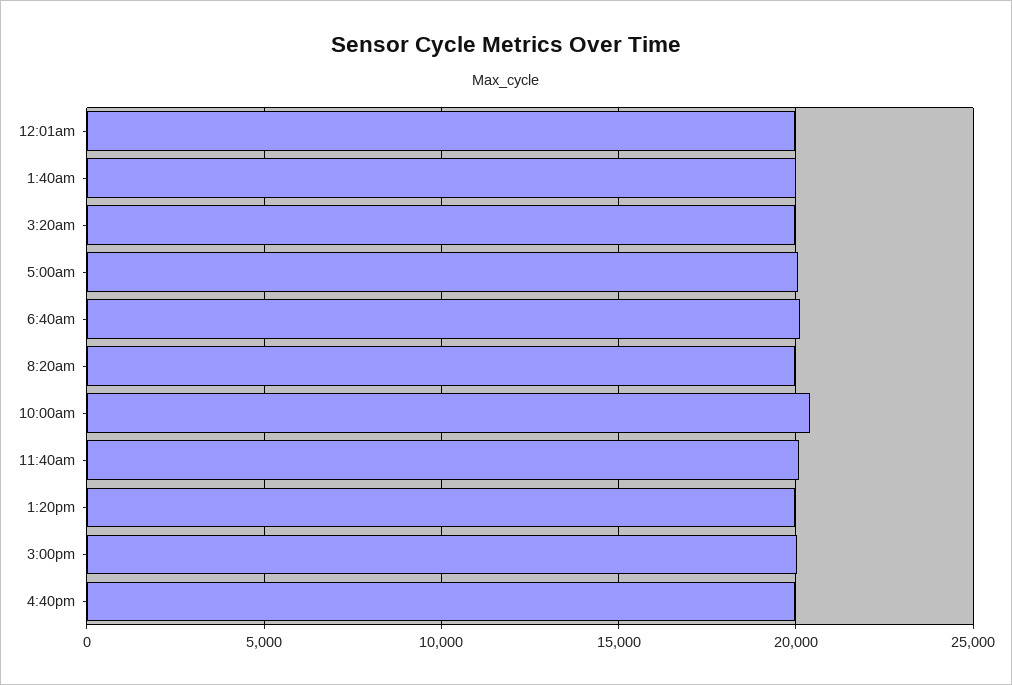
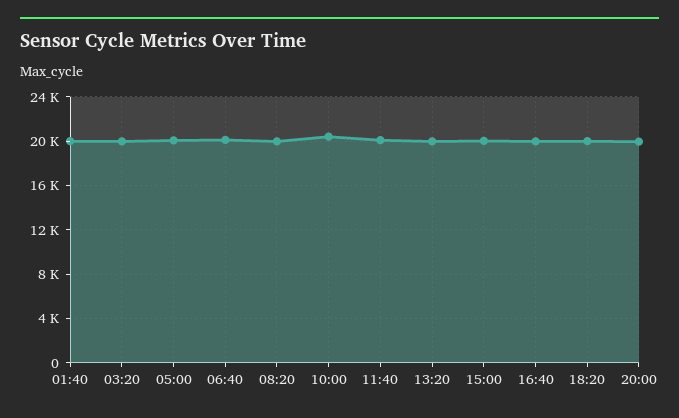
12:01am: 20000 -> none
18:20: none -> 20000
20:00: none -> 20000

